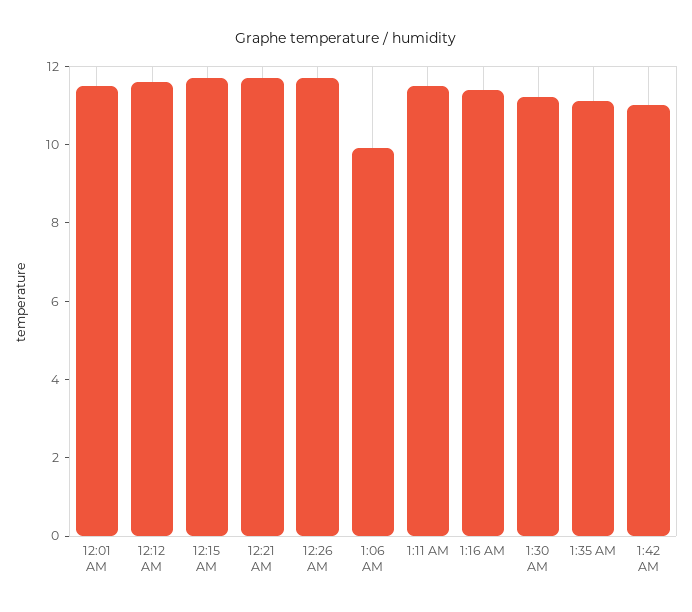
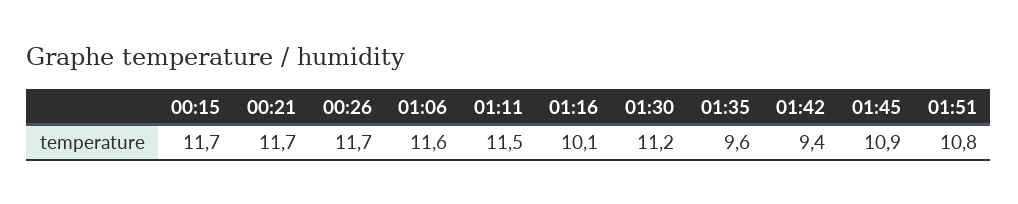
12:01 AM: 11.5 -> none
12:12 AM: 11.5 -> none
1:06 AM: 10 -> 11.6
1:16 AM: 11.5 -> 10.1
1:35 AM: 11 -> 9.6
1:42 AM: 11 -> 9.4
01:45: none -> 10.9
01:51: none -> 10.8

